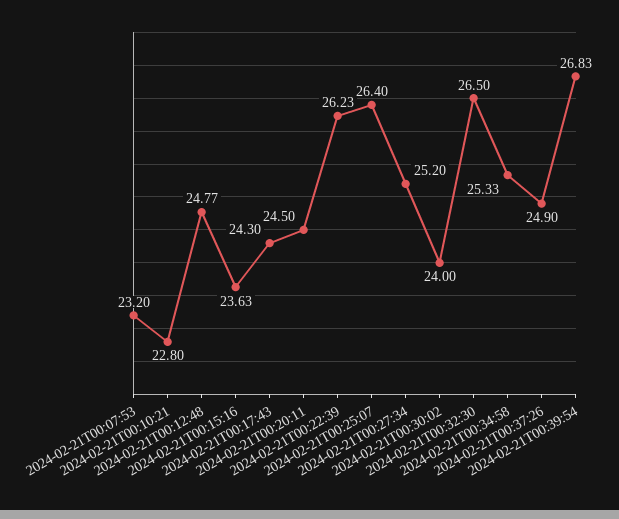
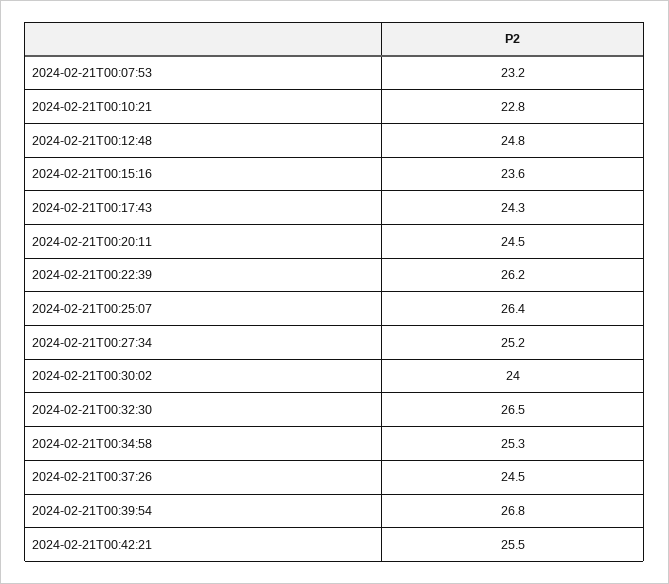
2024-02-21T00:37:26: 24.9 -> 24.5
2024-02-21T00:42:21: none -> 25.5

